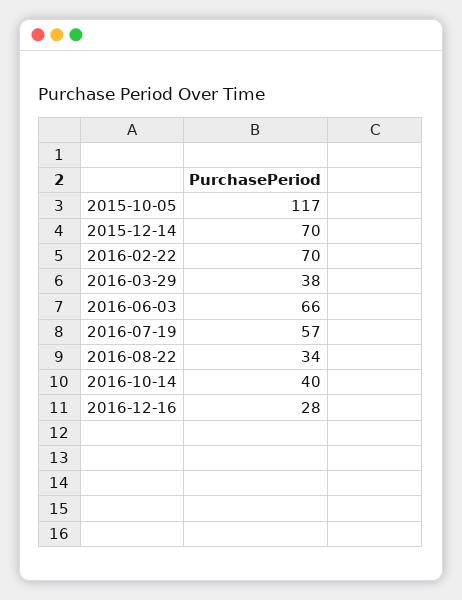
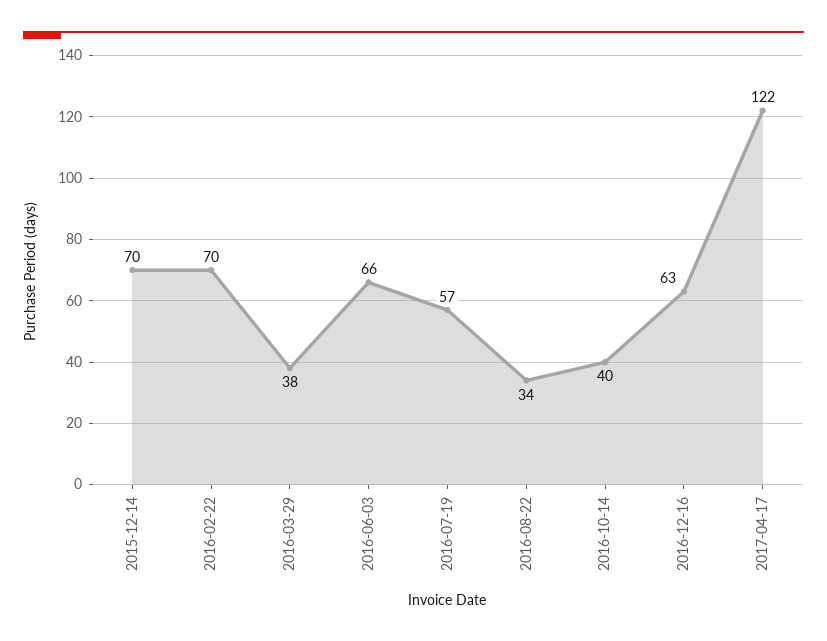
2015-10-05: 117 -> none
2016-12-16: 28 -> 63
2017-04-17: none -> 122

